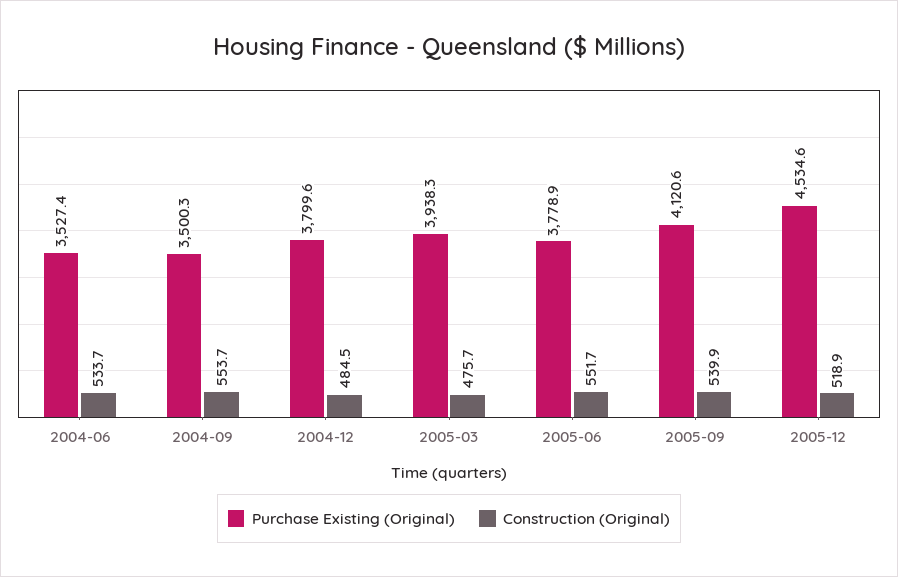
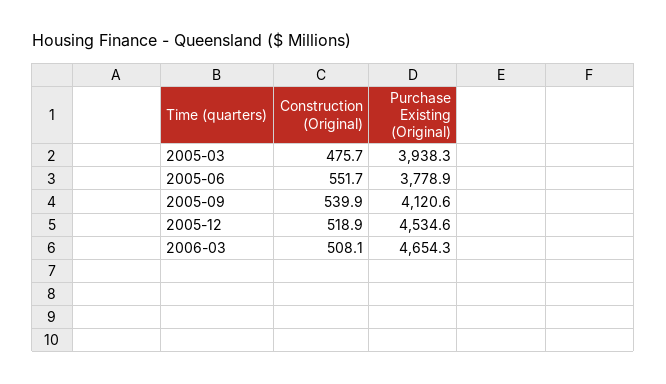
Purchase Existing (Original), 2004-06: 3527.4 -> none
Construction (Original), 2004-06: 533.7 -> none
Purchase Existing (Original), 2004-09: 3500.3 -> none
Construction (Original), 2004-09: 553.7 -> none
Purchase Existing (Original), 2004-12: 3799.6 -> none
Construction (Original), 2004-12: 484.5 -> none
Construction (Original), 2006-03: none -> 508.1
Purchase Existing (Original), 2006-03: none -> 4654.3

